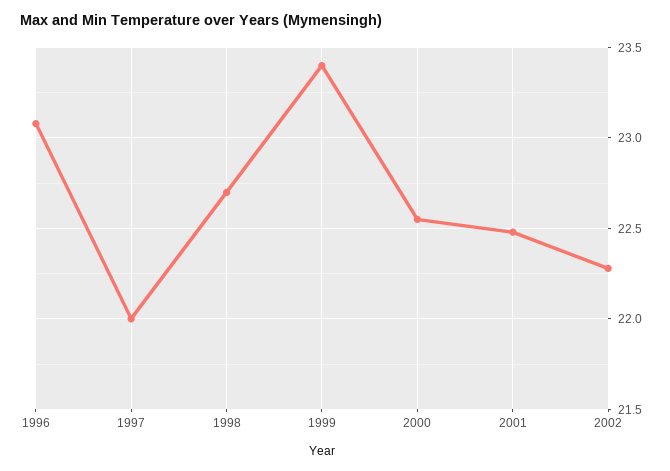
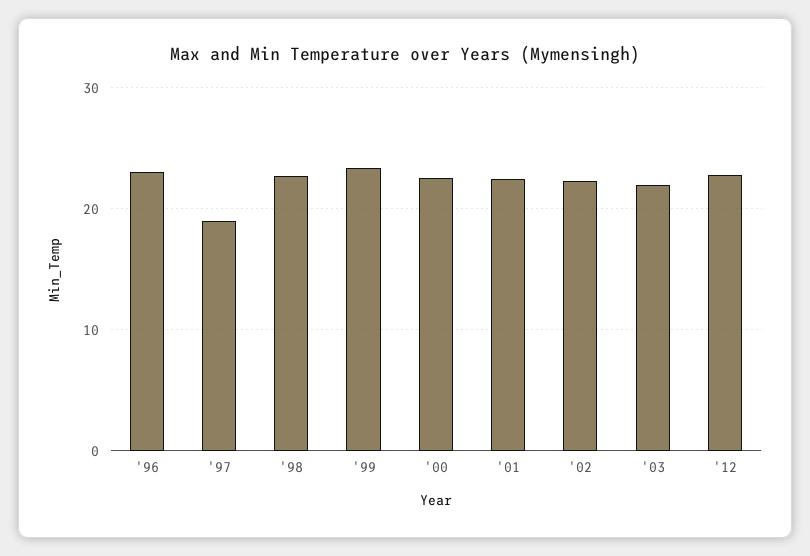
1997: 22 -> 19
'03: none -> 22
'12: none -> 23

